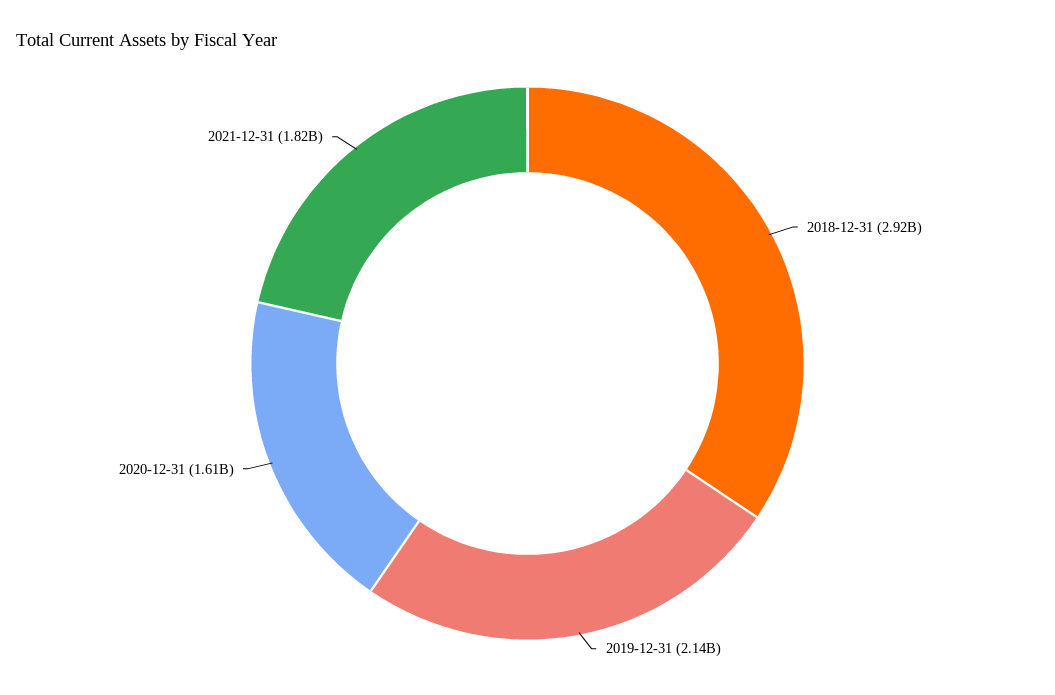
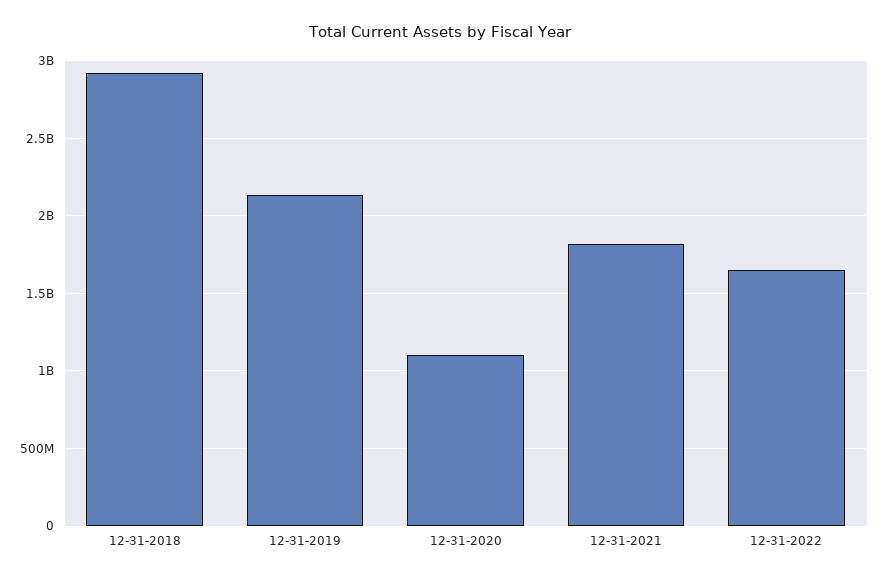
2020-12-31: 1610000000 -> 1100000000
12-31-2022: none -> 1650000000

